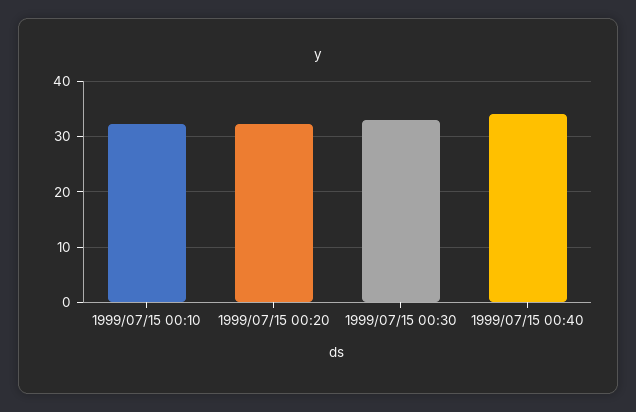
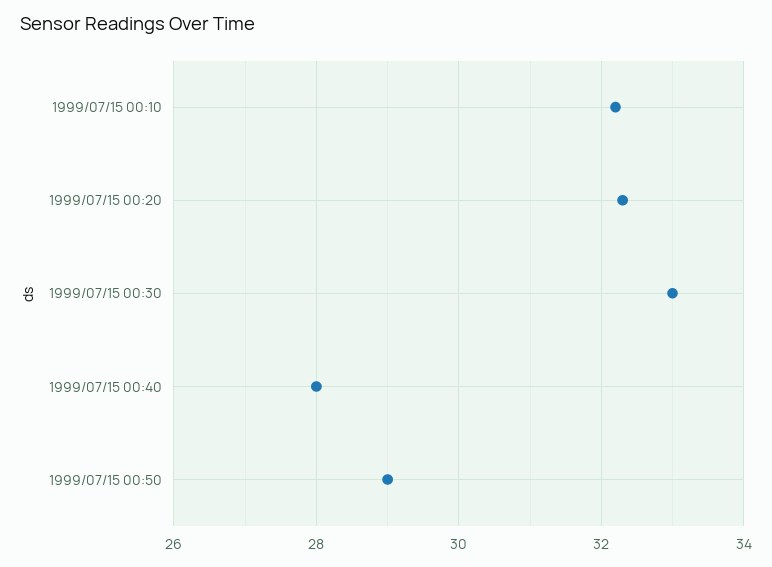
1999/07/15 00:40: 34 -> 28
1999/07/15 00:50: none -> 29

